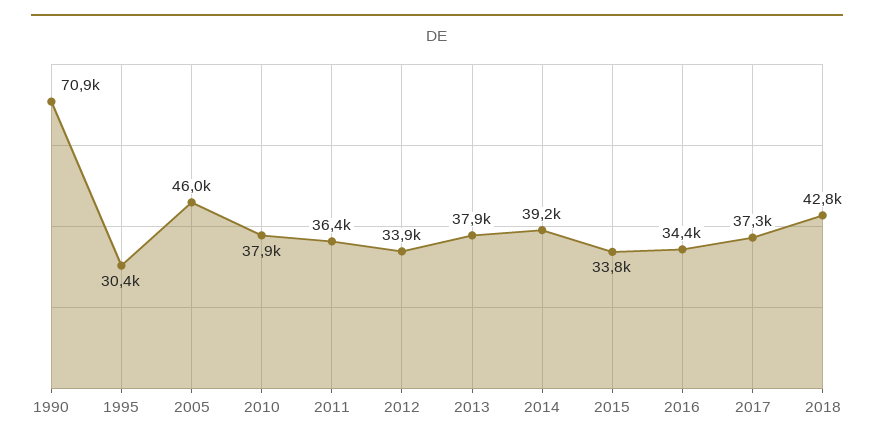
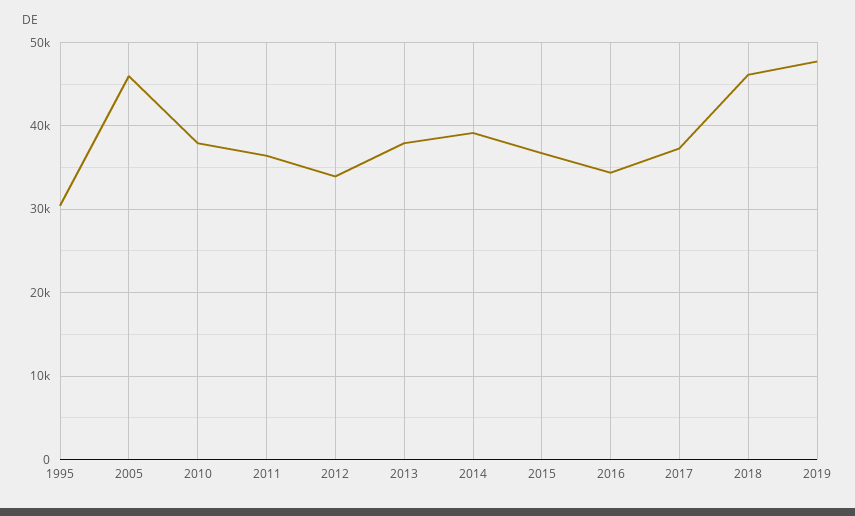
1990: 70900 -> none
2015: 33800 -> 37000
2018: 42800 -> 46000
2019: none -> 48000

